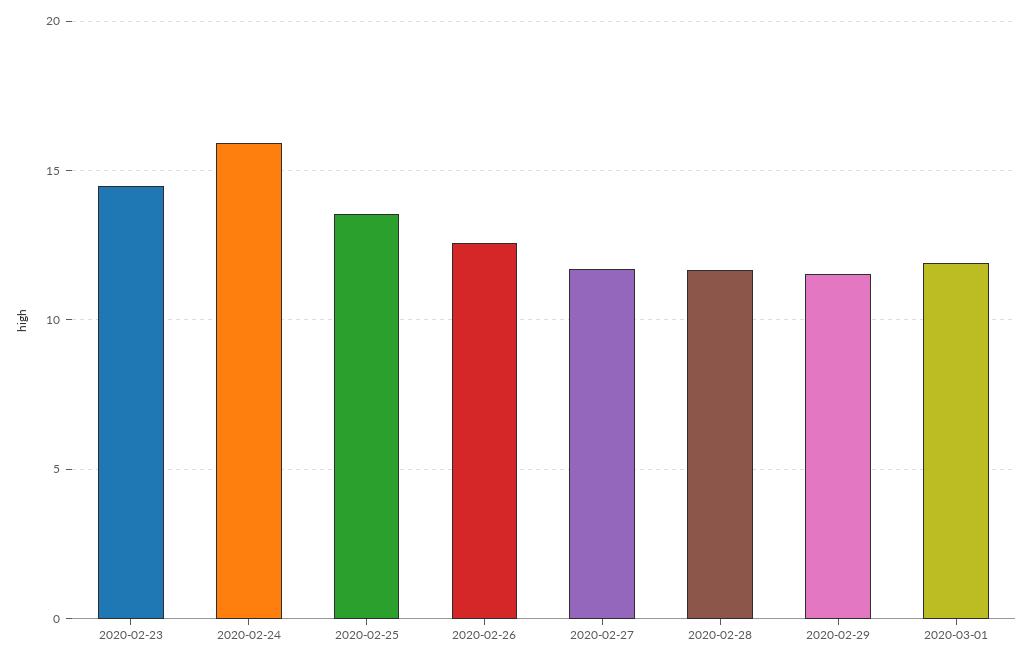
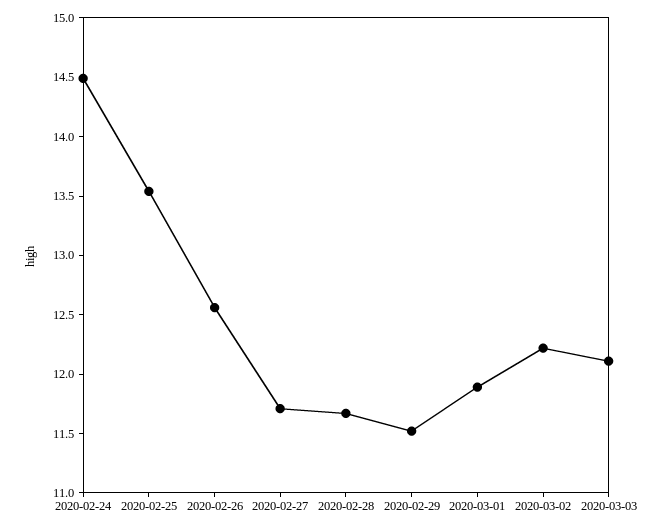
2020-02-23: 14.5 -> none
2020-02-24: 16 -> 14.5
2020-03-02: none -> 12.2
2020-03-03: none -> 12.1

